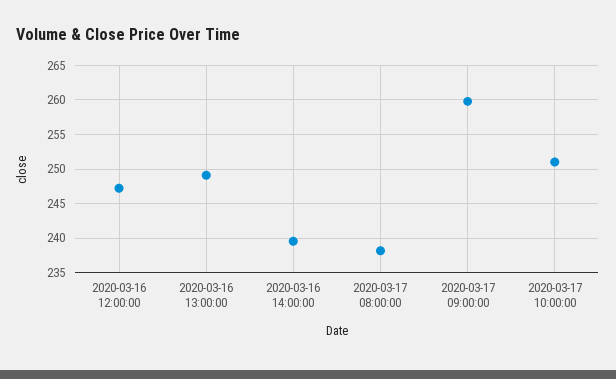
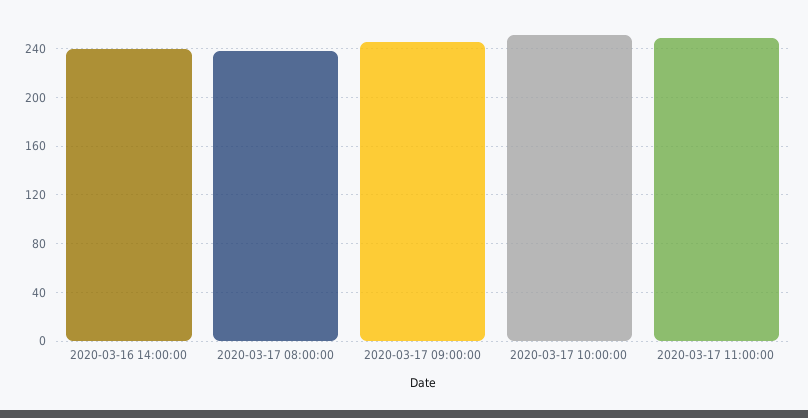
2020-03-16 12:00:00: 247 -> none
2020-03-16 13:00:00: 249 -> none
2020-03-17 09:00:00: 260 -> 245
2020-03-17 11:00:00: none -> 250

